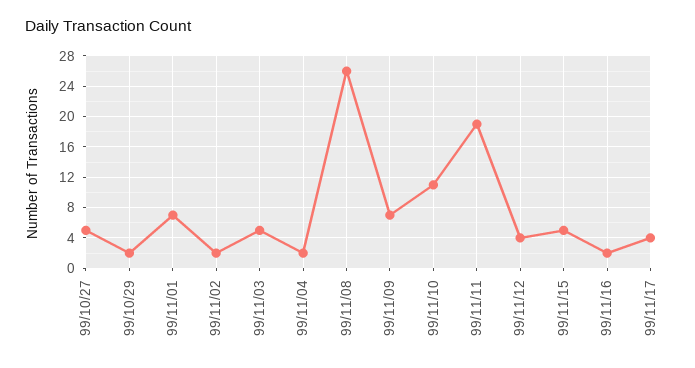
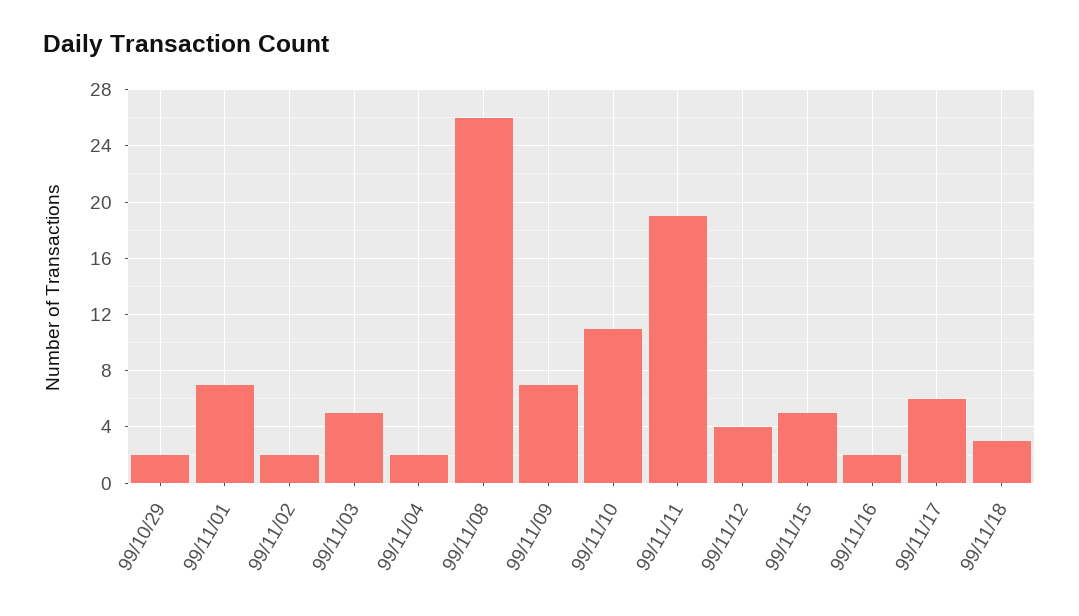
99/10/27: 5 -> none
99/11/17: 4 -> 6
99/11/18: none -> 3

